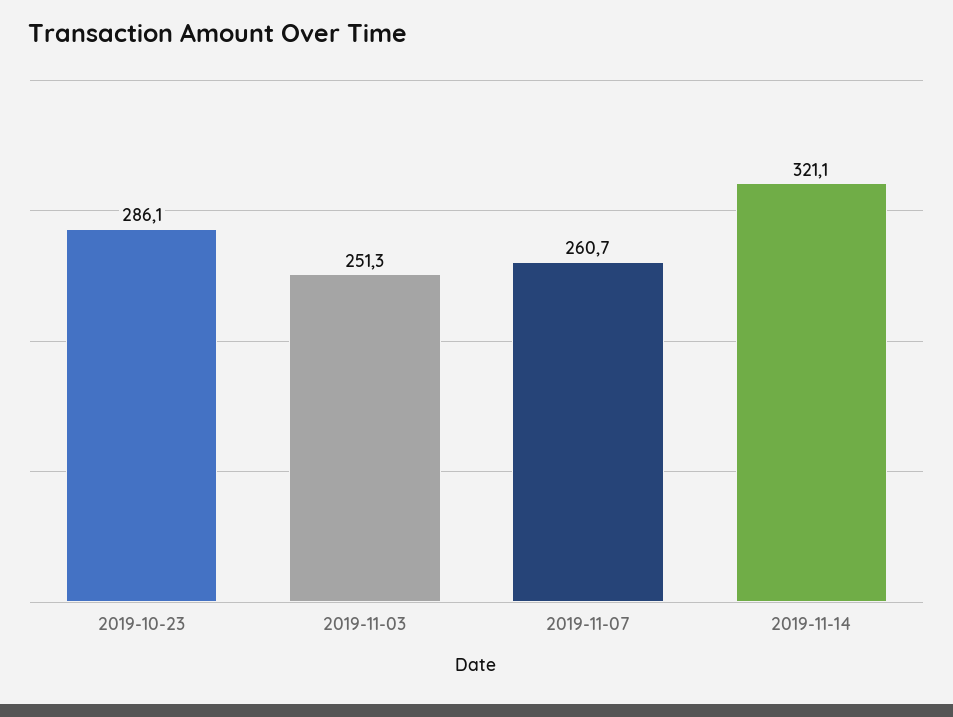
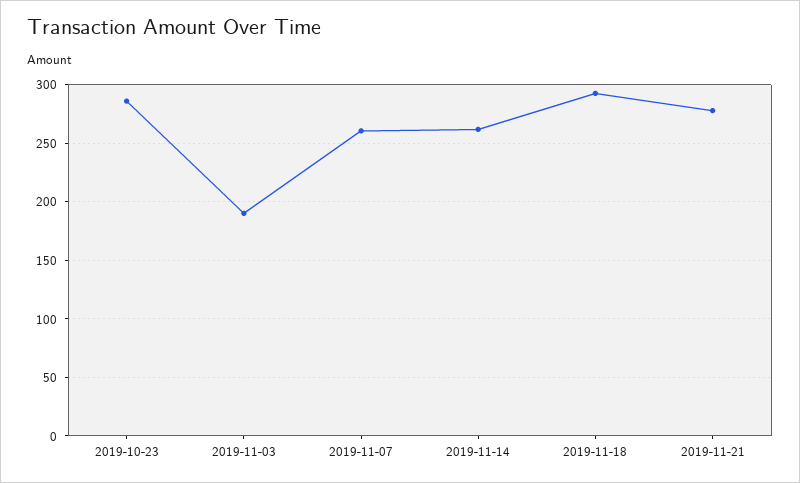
2019-11-03: 251.3 -> 190
2019-11-14: 321.1 -> 260
2019-11-18: none -> 290
2019-11-21: none -> 280

